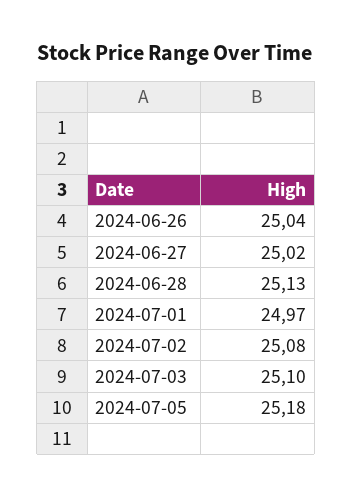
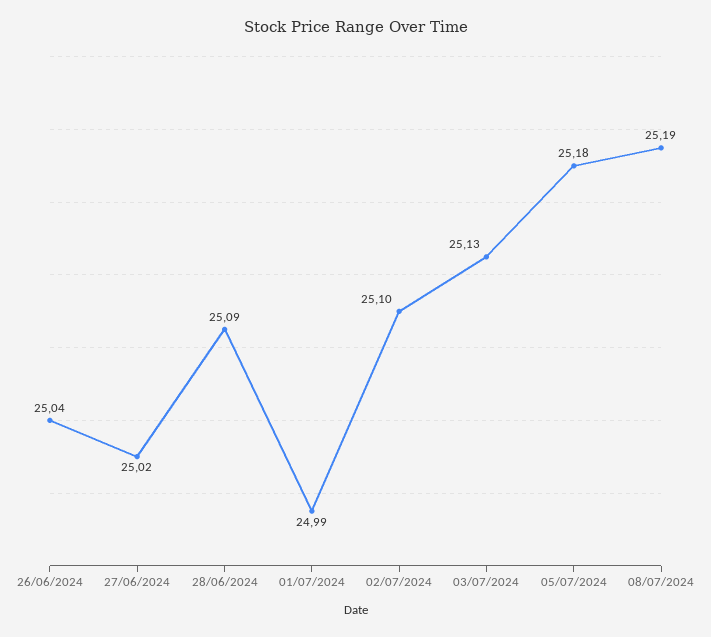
2024-06-28: 25.13 -> 25.09
2024-07-01: 24.97 -> 24.99
2024-07-02: 25.08 -> 25.1
2024-07-03: 25.1 -> 25.13
08/07/2024: none -> 25.19

